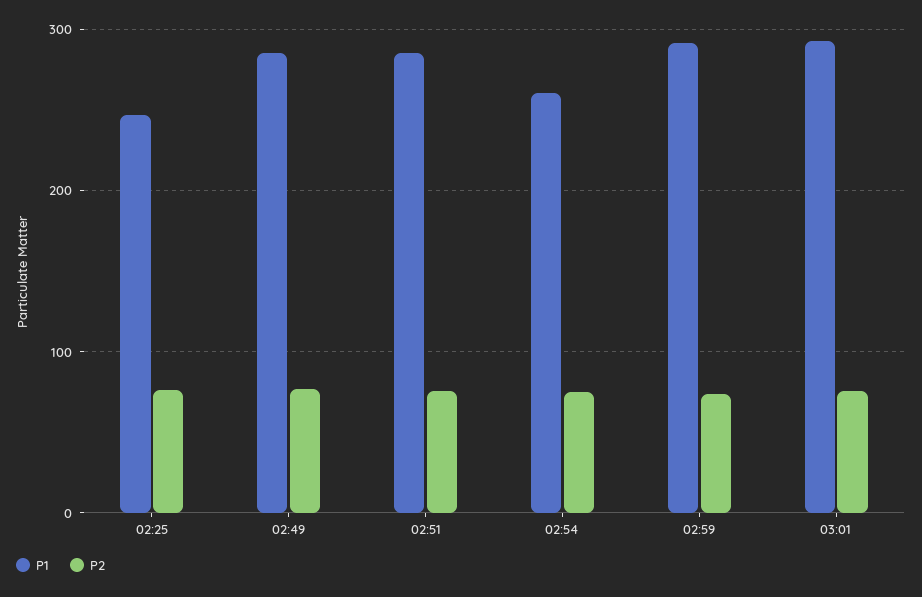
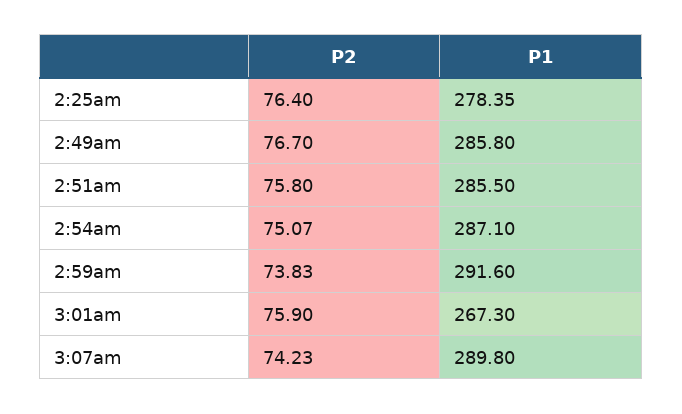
P1, 02:25: 250 -> 278.35
P1, 02:54: 260 -> 287.1
P1, 03:01: 290 -> 267.3
P2, 3:07am: none -> 74.23
P1, 3:07am: none -> 289.8

